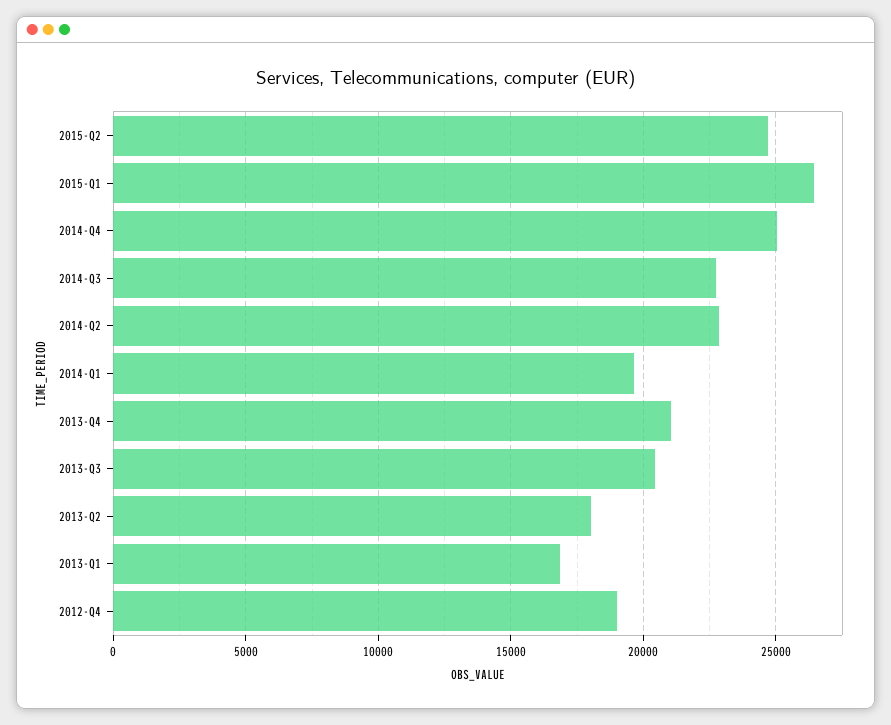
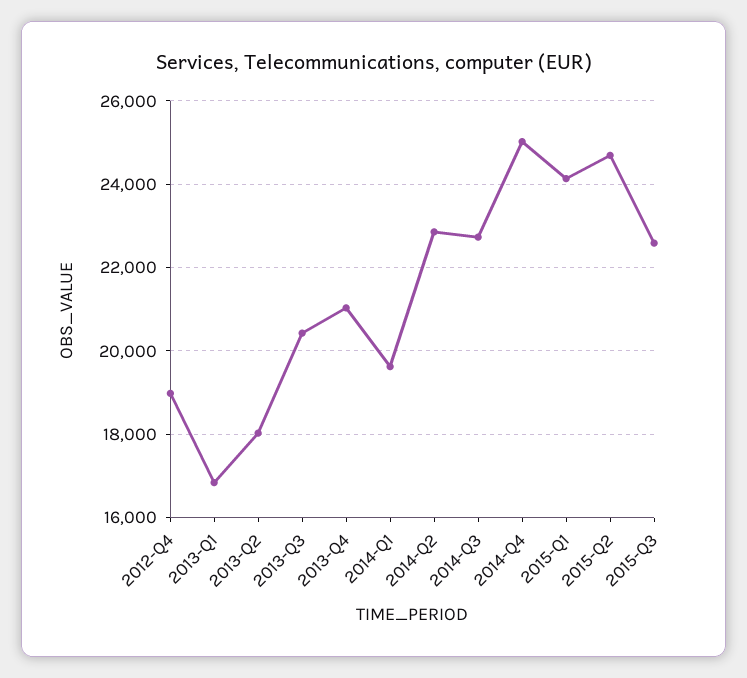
2015-Q1: 26500 -> 24200
2015-Q3: none -> 22600

